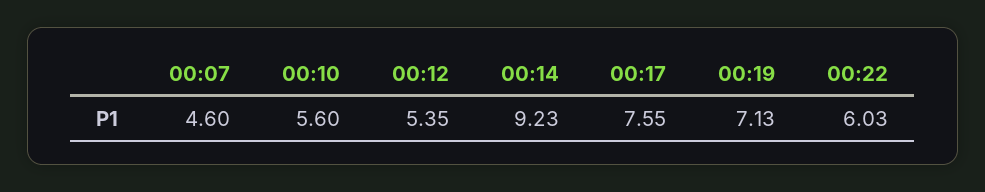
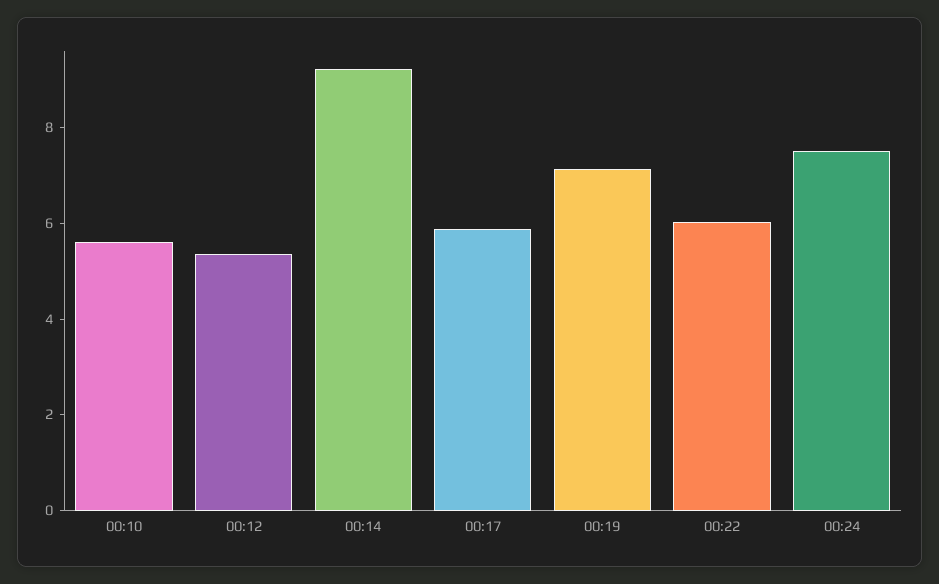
00:07: 4.6 -> none
00:17: 7.55 -> 6
00:24: none -> 7.5

